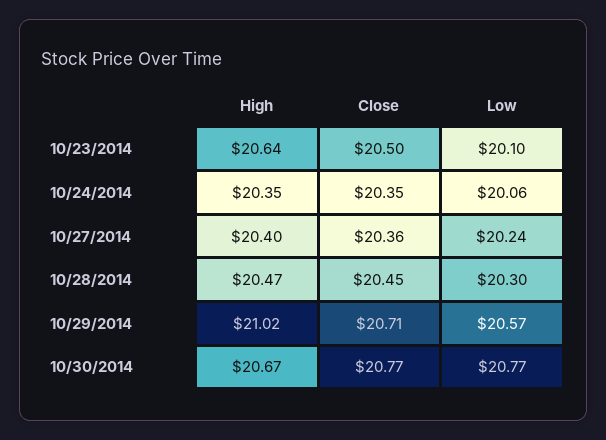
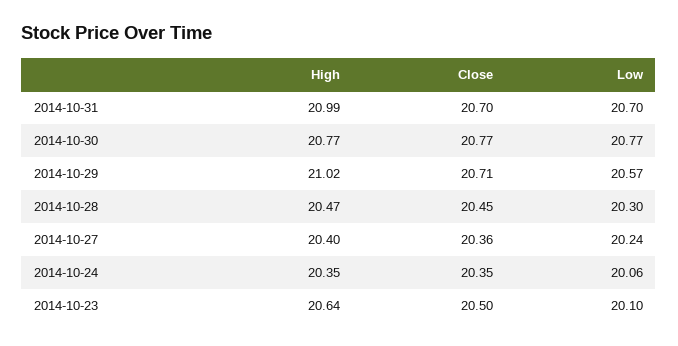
High, 10/30/2014: 20.67 -> 20.77
High, 2014-10-31: none -> 20.99
Close, 2014-10-31: none -> 20.7
Low, 2014-10-31: none -> 20.7

